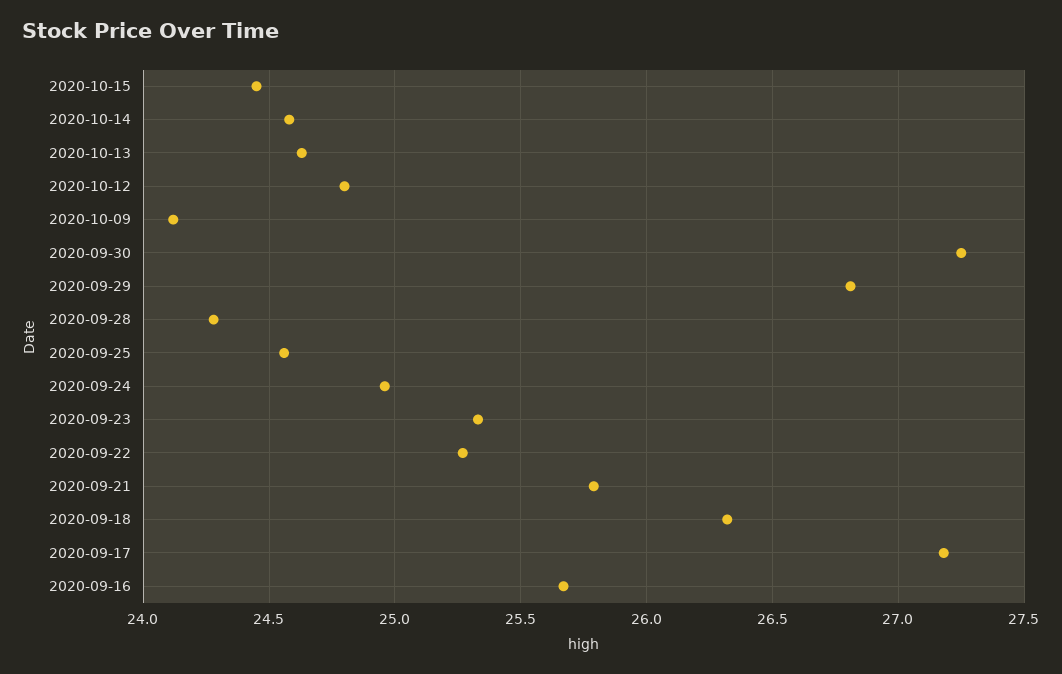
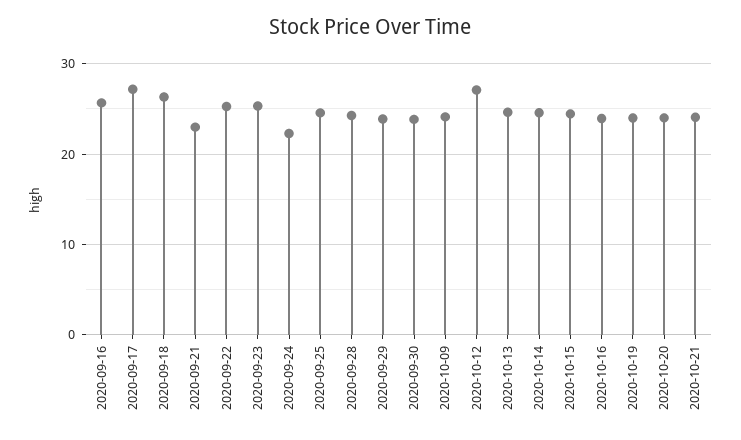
2020-10-12: 24.8 -> 27
2020-09-30: 27.25 -> 24
2020-09-29: 26.8 -> 24
2020-09-24: 24.95 -> 22
2020-09-21: 25.8 -> 23
2020-10-16: none -> 24
2020-10-19: none -> 24
2020-10-20: none -> 24
2020-10-21: none -> 24

